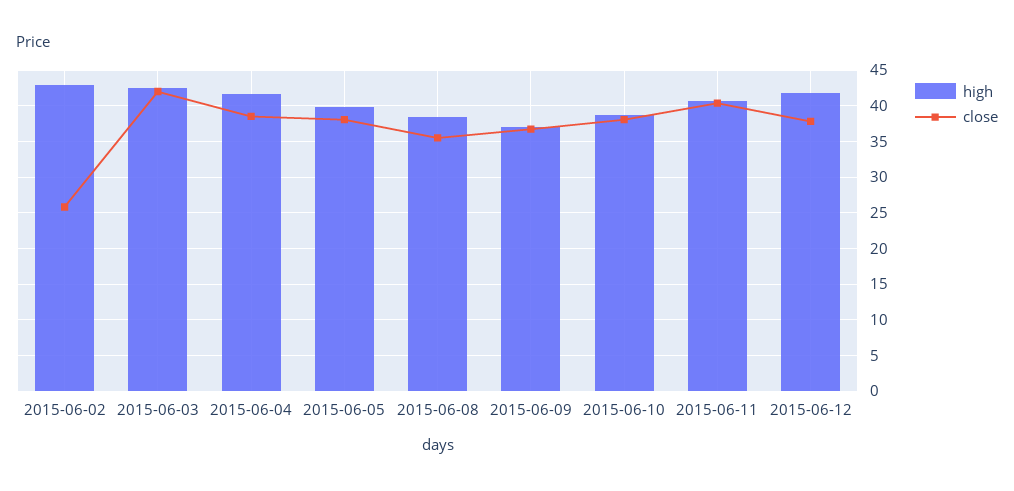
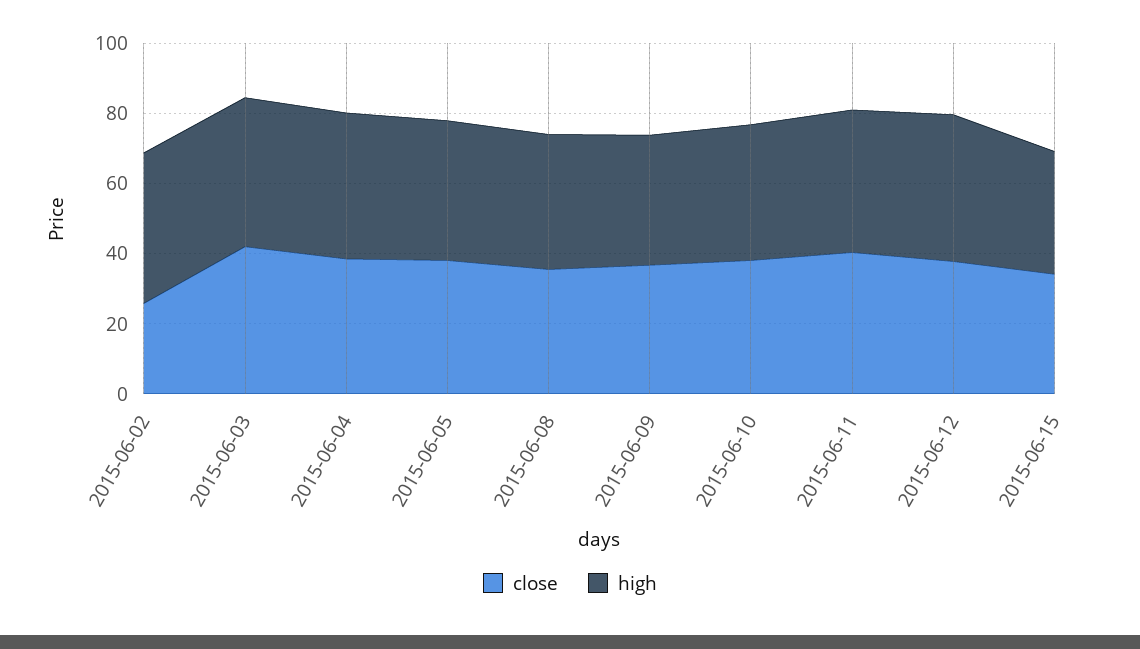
close, 2015-06-15: none -> 35
high, 2015-06-15: none -> 35

